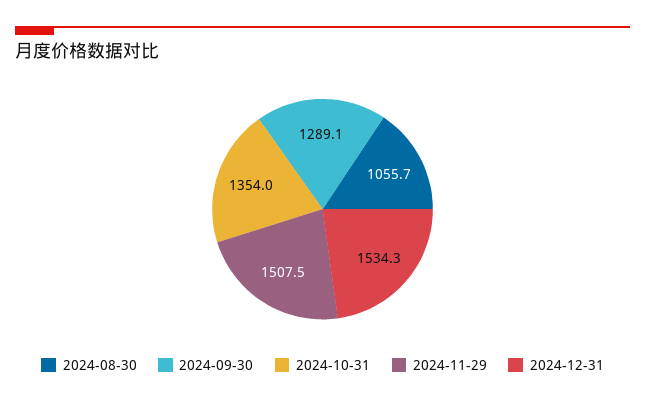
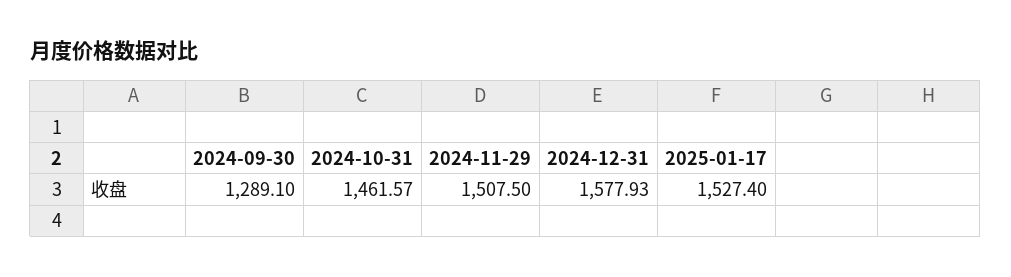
2024-08-30: 1055.7 -> none
2024-10-31: 1354 -> 1461.57
2024-12-31: 1534.3 -> 1577.93
2025-01-17: none -> 1527.4

